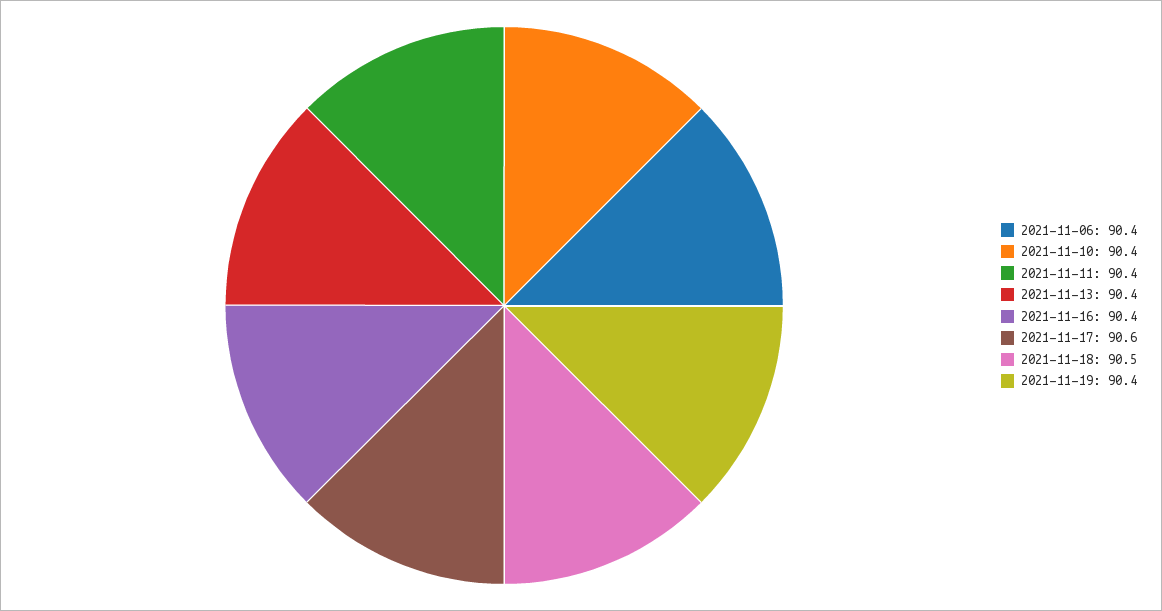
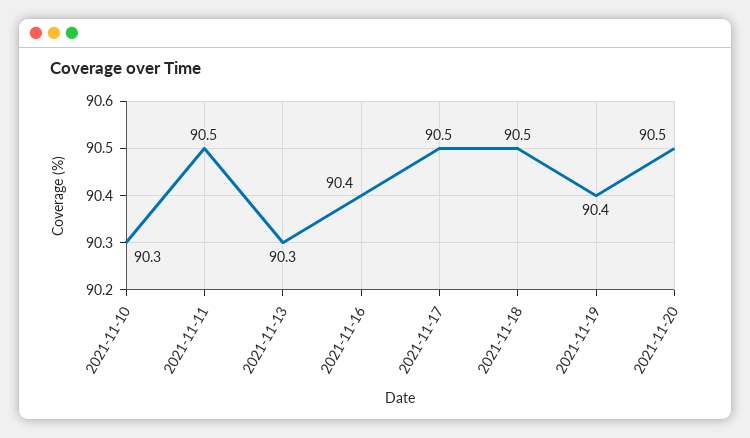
2021-11-06: 90.4 -> none
2021-11-10: 90.4 -> 90.3
2021-11-11: 90.4 -> 90.5
2021-11-13: 90.4 -> 90.3
2021-11-17: 90.6 -> 90.5
2021-11-20: none -> 90.5

